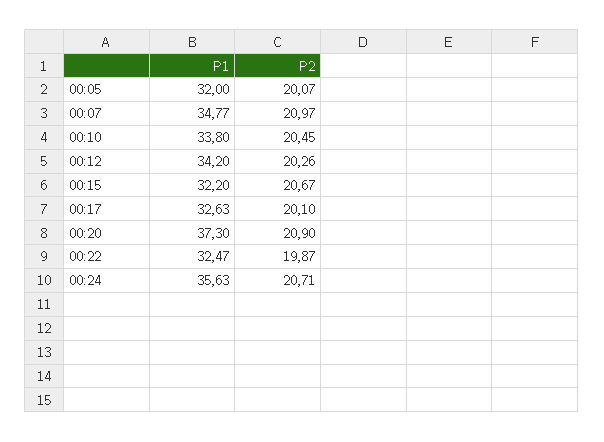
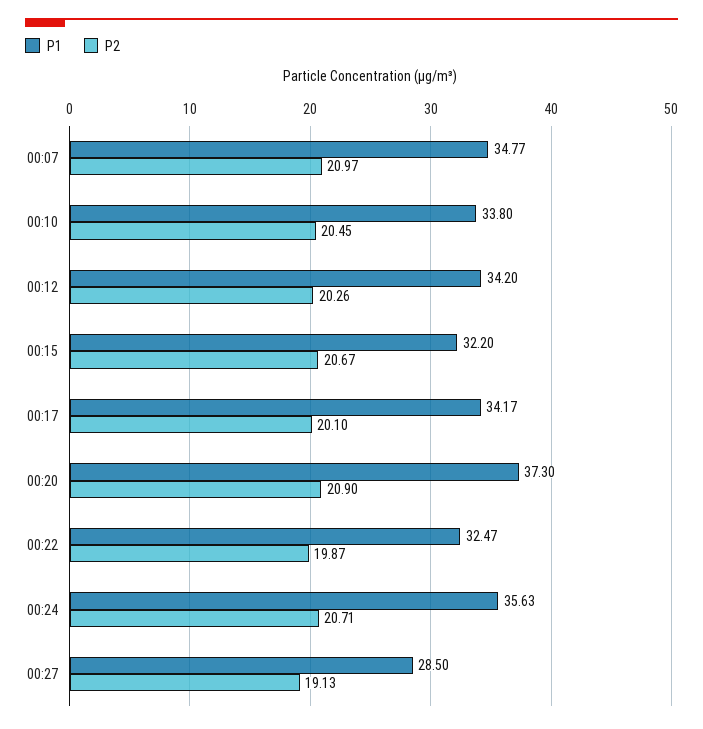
P1, 00:05: 32 -> none
P2, 00:05: 20.07 -> none
P1, 00:17: 32.63 -> 34.17
P1, 00:27: none -> 28.5
P2, 00:27: none -> 19.13

